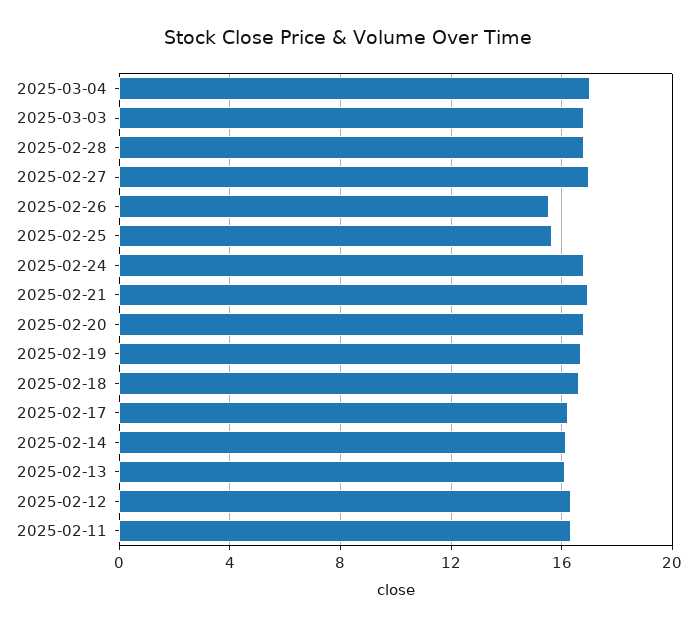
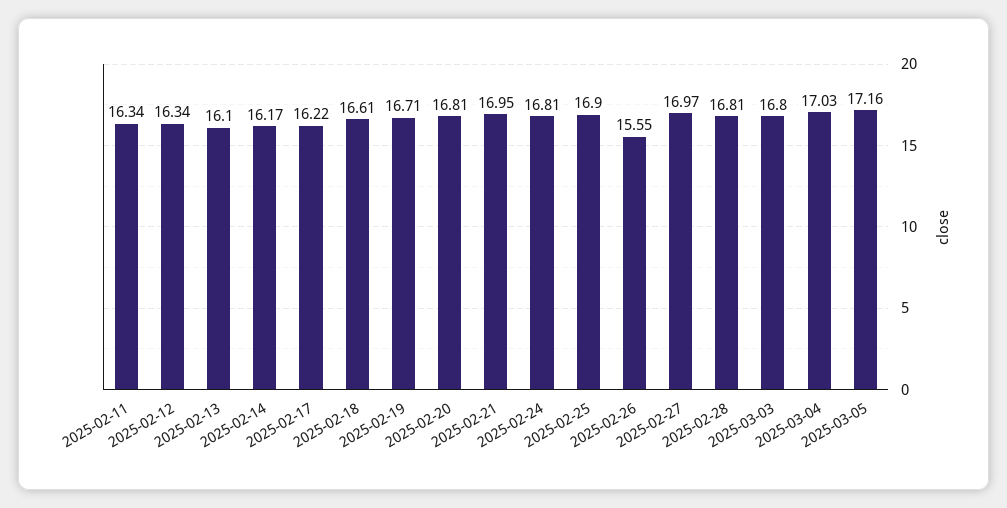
2025-02-25: 15.5 -> 16.9
2025-03-05: none -> 17.16

